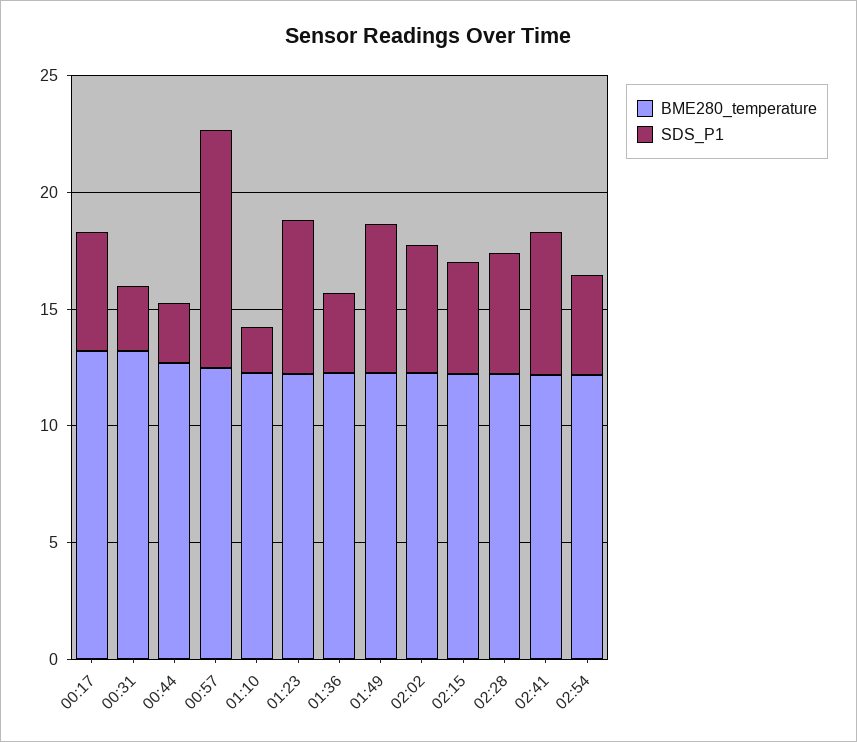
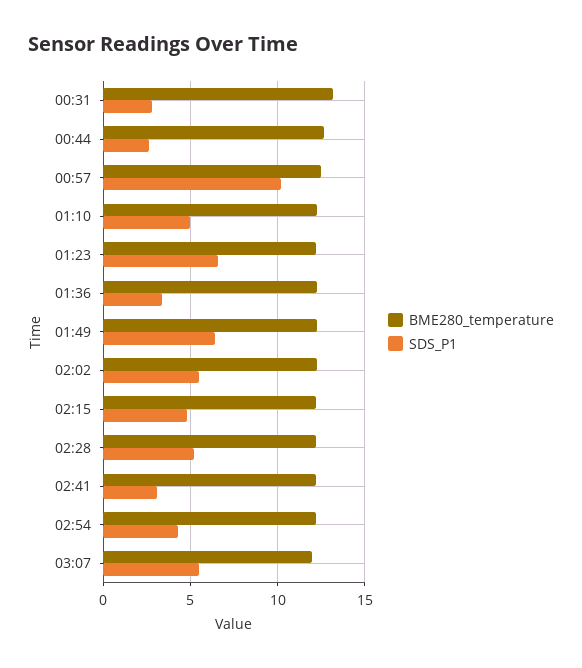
BME280_temperature, 00:17: 13 -> none
SDS_P1, 00:17: 5 -> none
SDS_P1, 01:10: 2 -> 5
SDS_P1, 02:41: 6 -> 3
BME280_temperature, 03:07: none -> 12
SDS_P1, 03:07: none -> 5.5

